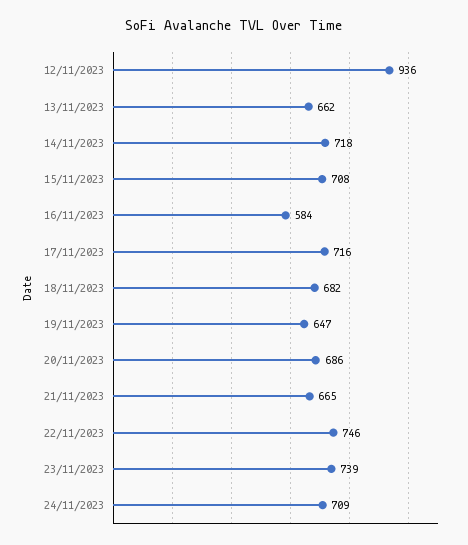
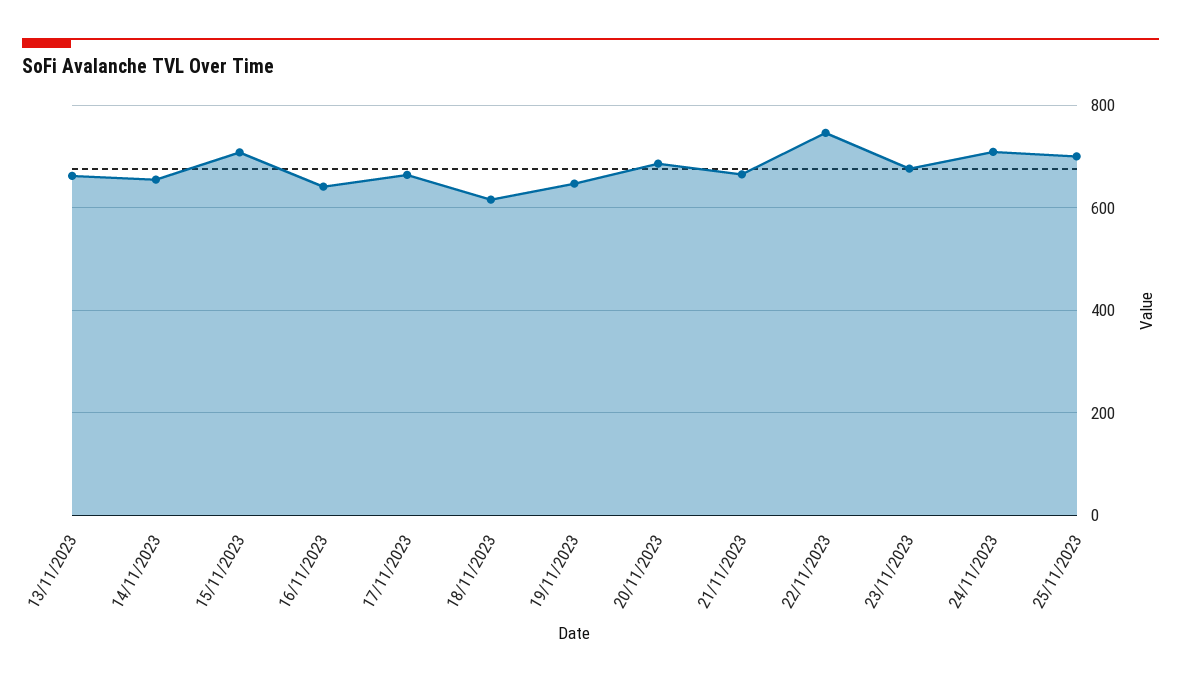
12/11/2023: 936 -> none
14/11/2023: 718 -> 660
16/11/2023: 584 -> 640
17/11/2023: 716 -> 660
18/11/2023: 682 -> 620
23/11/2023: 739 -> 680
25/11/2023: none -> 700

